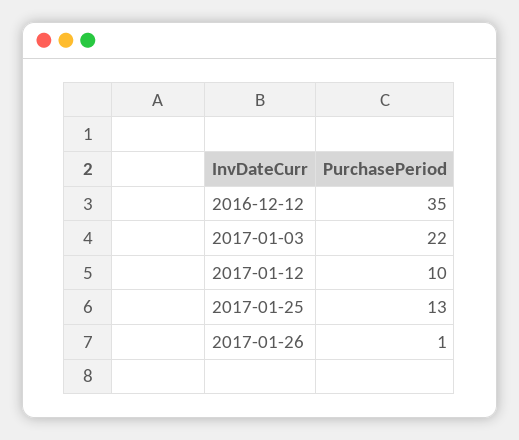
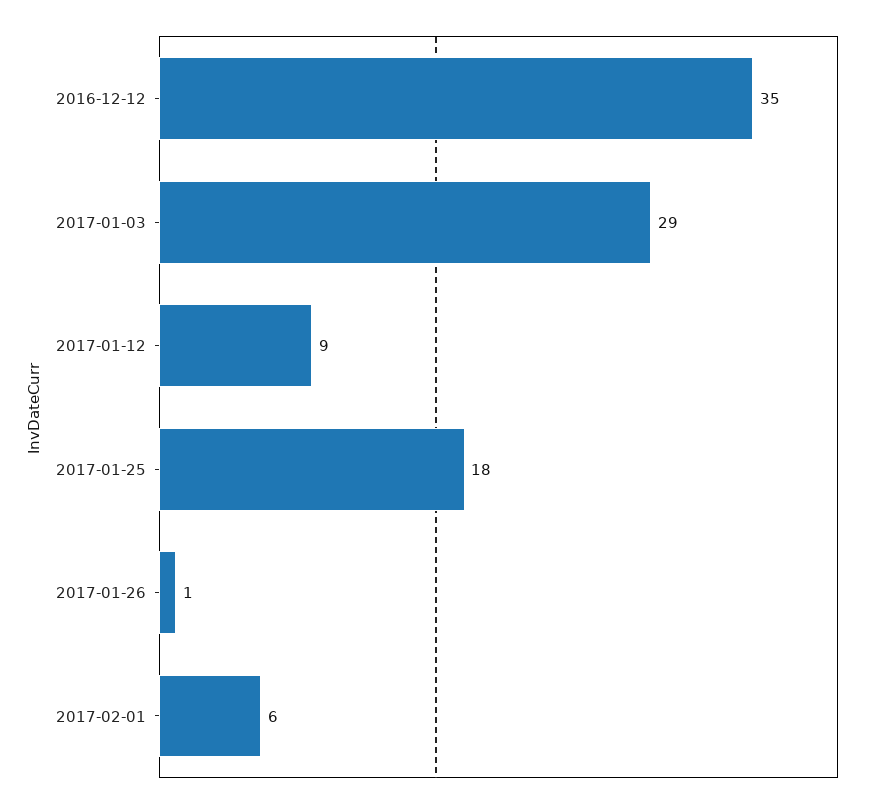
2017-01-03: 22 -> 29
2017-01-12: 10 -> 9
2017-01-25: 13 -> 18
2017-02-01: none -> 6

